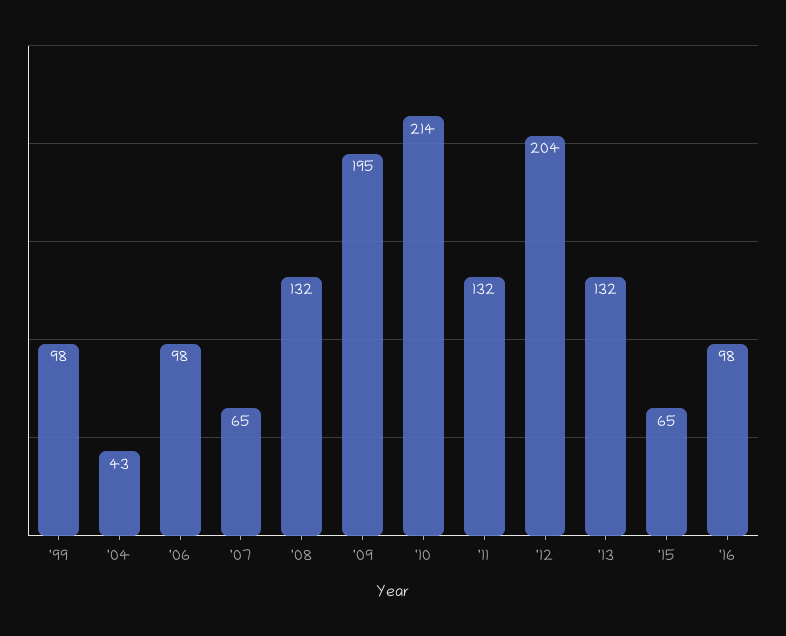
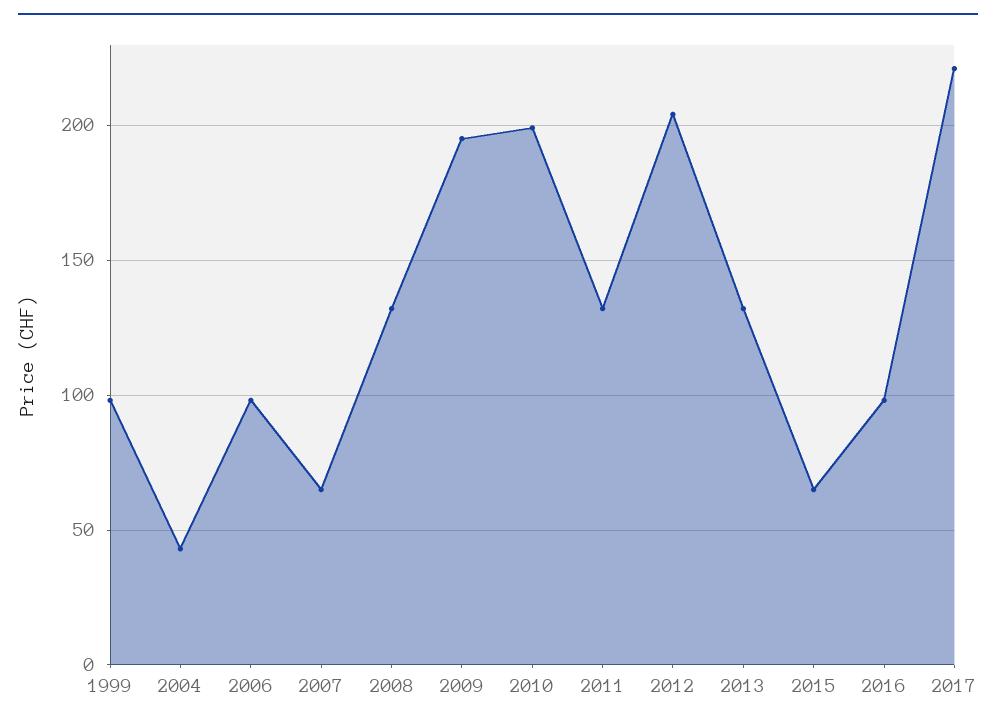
'10: 214 -> 200
2017: none -> 220

